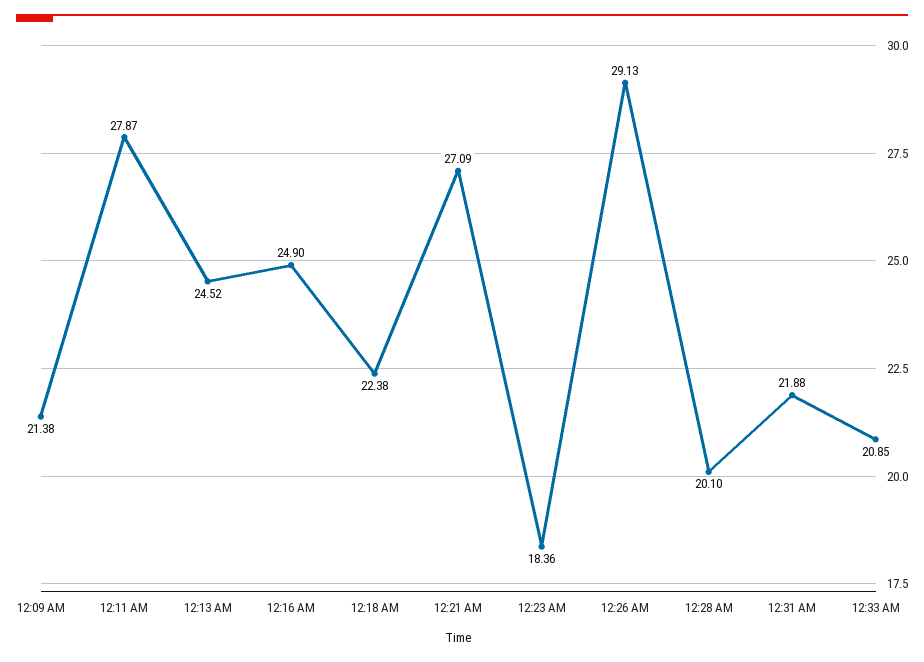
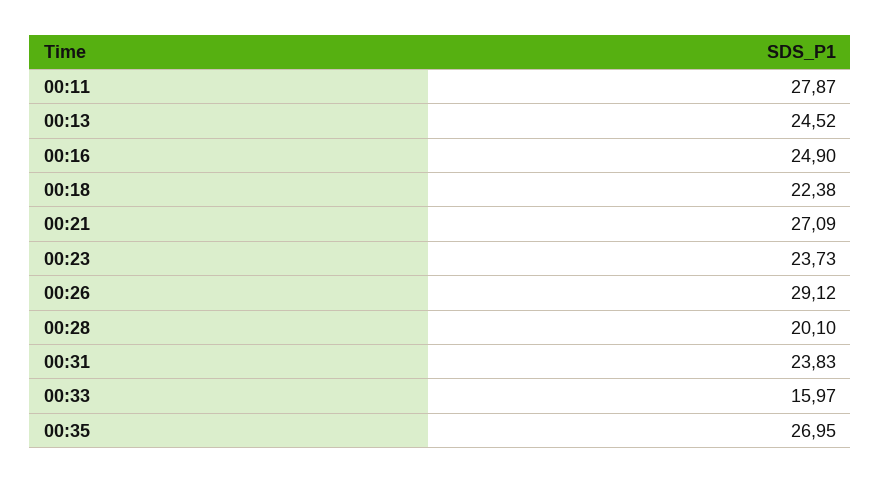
12:09 AM: 21.38 -> none
12:23 AM: 18.36 -> 23.73
12:26 AM: 29.13 -> 29.12
12:31 AM: 21.88 -> 23.83
12:33 AM: 20.85 -> 15.97
00:35: none -> 26.95

